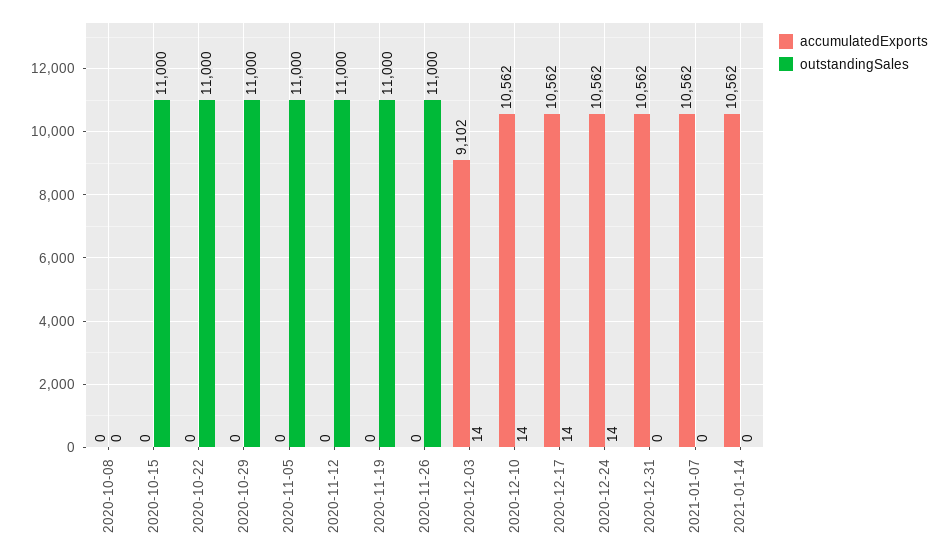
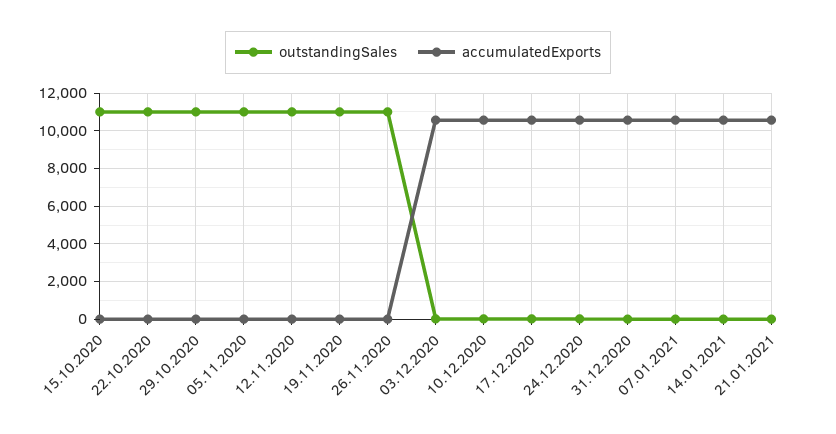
accumulatedExports, 2020-10-08: 0 -> none
outstandingSales, 2020-10-08: 0 -> none
accumulatedExports, 2020-12-03: 9102 -> 10500
outstandingSales, 21.01.2021: none -> 0
accumulatedExports, 21.01.2021: none -> 10500

